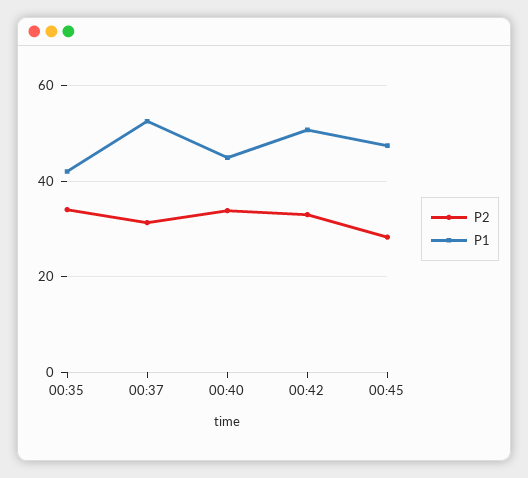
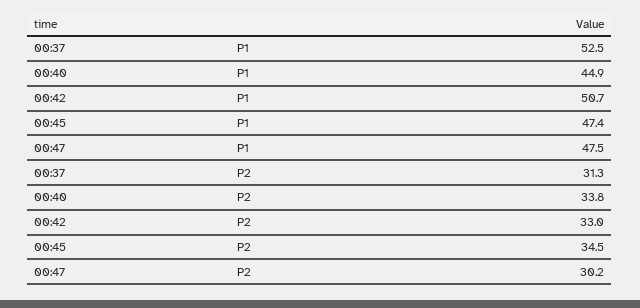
P2, 00:35: 34 -> none
P1, 00:35: 42 -> none
P2, 00:45: 28 -> 34.5
P1, 00:47: none -> 47.5
P2, 00:47: none -> 30.2

